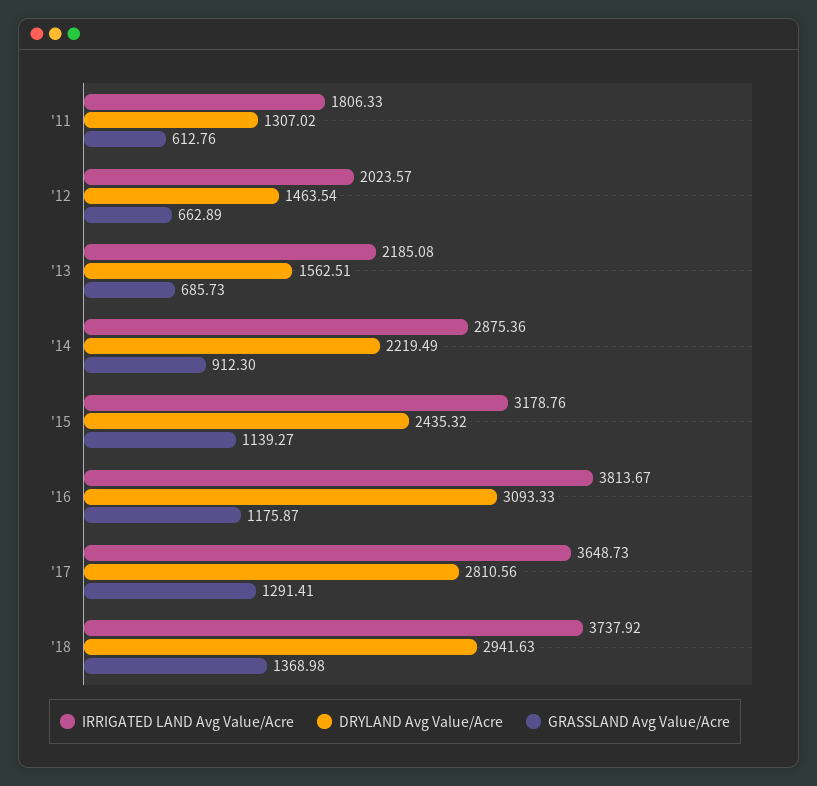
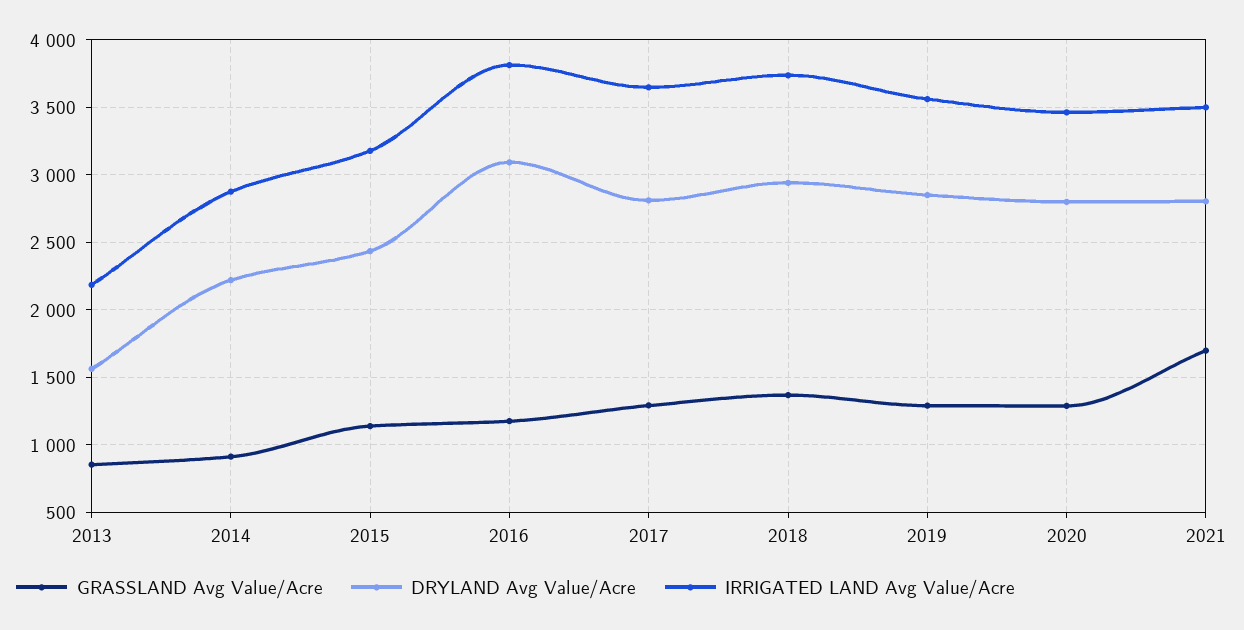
IRRIGATED LAND Avg Value/Acre, '11: 1806.33 -> none
DRYLAND Avg Value/Acre, '11: 1307.02 -> none
GRASSLAND Avg Value/Acre, '11: 612.76 -> none
IRRIGATED LAND Avg Value/Acre, '12: 2023.57 -> none
DRYLAND Avg Value/Acre, '12: 1463.54 -> none
GRASSLAND Avg Value/Acre, '12: 662.89 -> none
GRASSLAND Avg Value/Acre, '13: 685.73 -> 850
GRASSLAND Avg Value/Acre, 2019: none -> 1300
DRYLAND Avg Value/Acre, 2019: none -> 2850
IRRIGATED LAND Avg Value/Acre, 2019: none -> 3550
GRASSLAND Avg Value/Acre, 2020: none -> 1300
DRYLAND Avg Value/Acre, 2020: none -> 2800
IRRIGATED LAND Avg Value/Acre, 2020: none -> 3450
GRASSLAND Avg Value/Acre, 2021: none -> 1700
DRYLAND Avg Value/Acre, 2021: none -> 2800
IRRIGATED LAND Avg Value/Acre, 2021: none -> 3500

